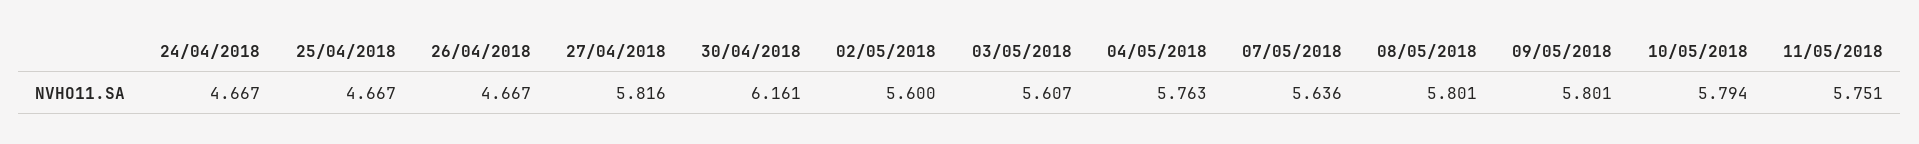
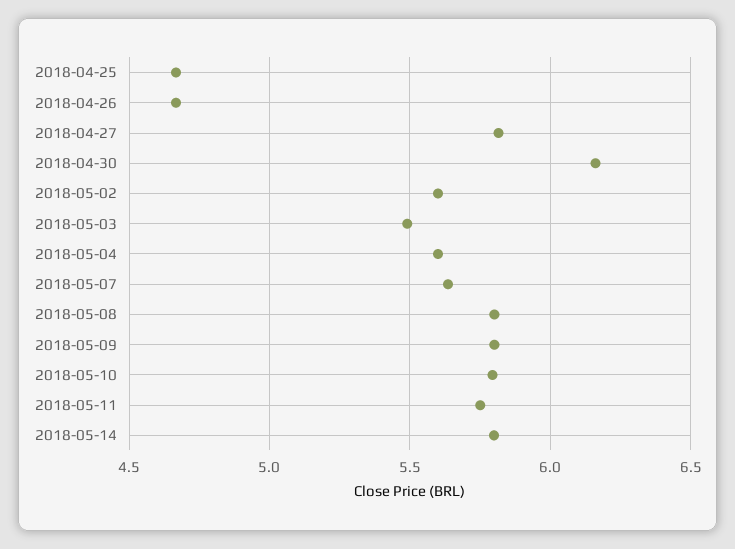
24/04/2018: 4.667 -> none
03/05/2018: 5.607 -> 5.5
04/05/2018: 5.763 -> 5.6
2018-05-14: none -> 5.8

